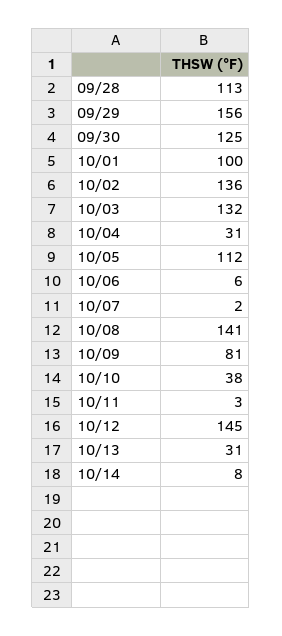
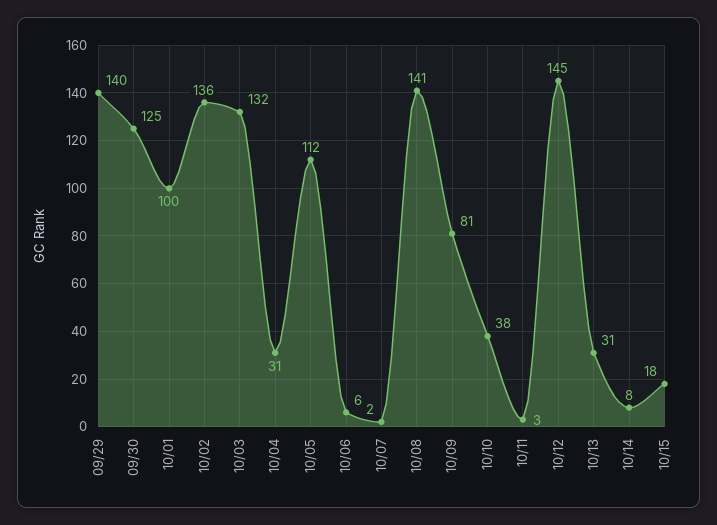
09/28: 113 -> none
09/29: 156 -> 140
10/15: none -> 18

